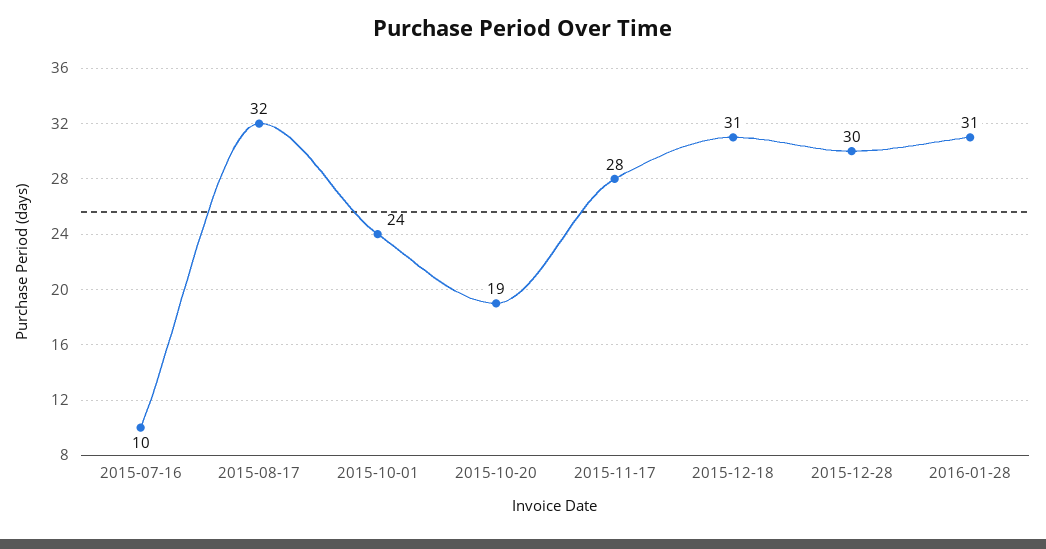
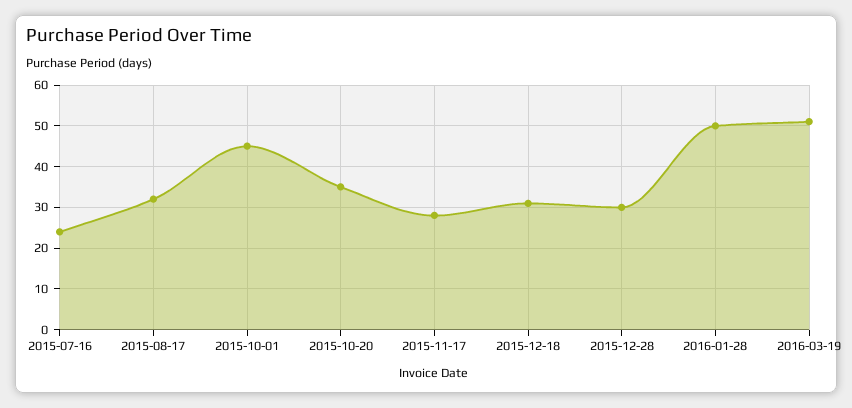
2015-07-16: 10 -> 25
2015-10-01: 24 -> 45
2015-10-20: 19 -> 35
2016-01-28: 31 -> 50
2016-03-19: none -> 50

